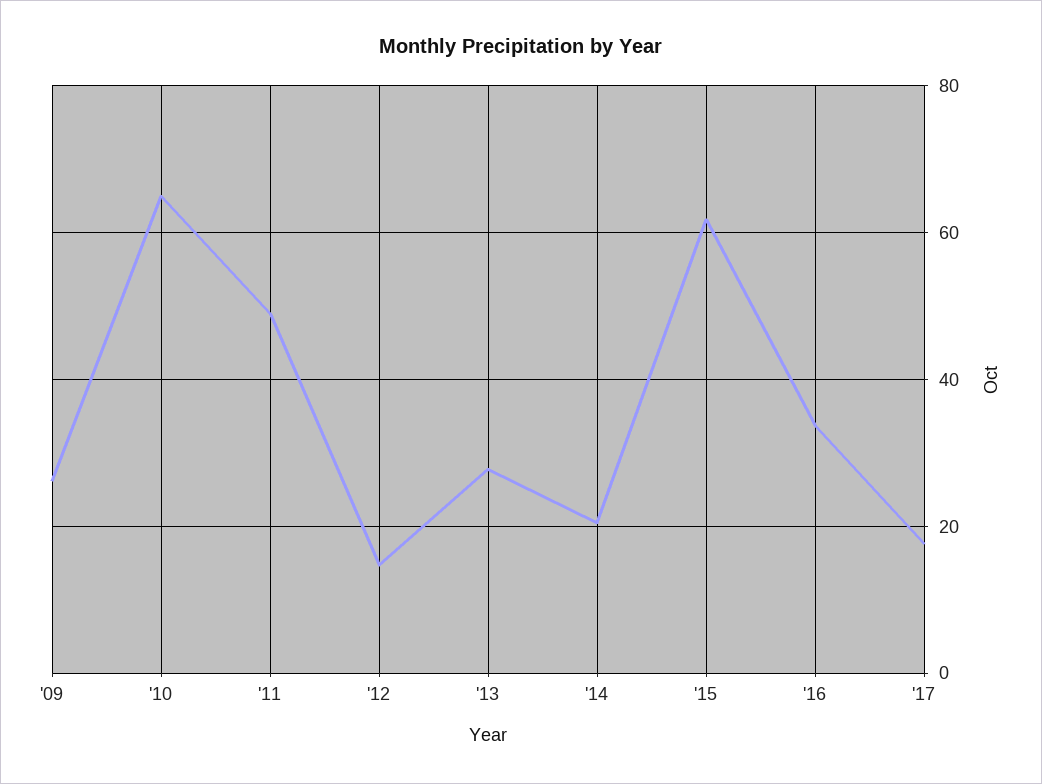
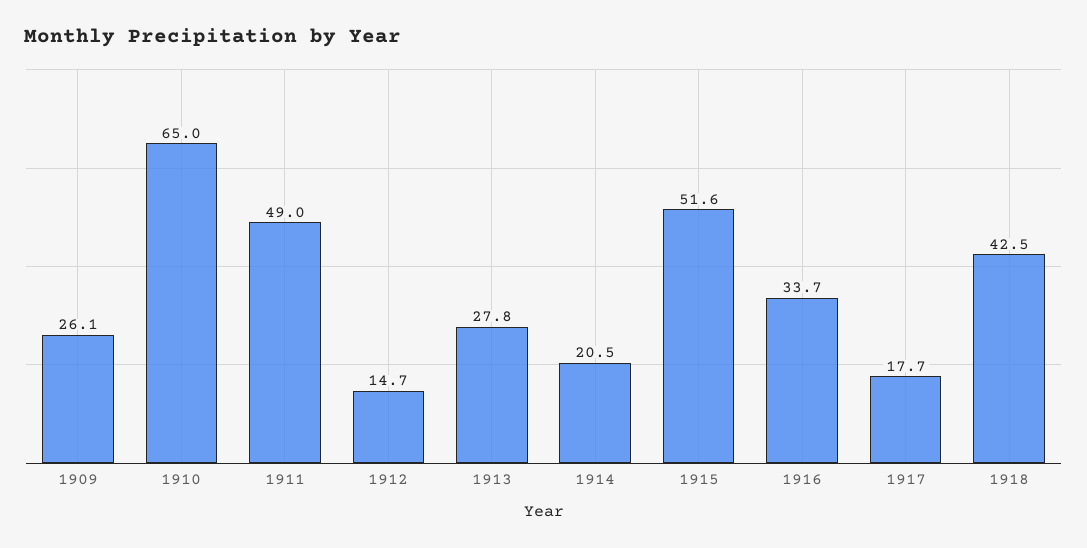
'15: 62 -> 51.6
1918: none -> 42.5

